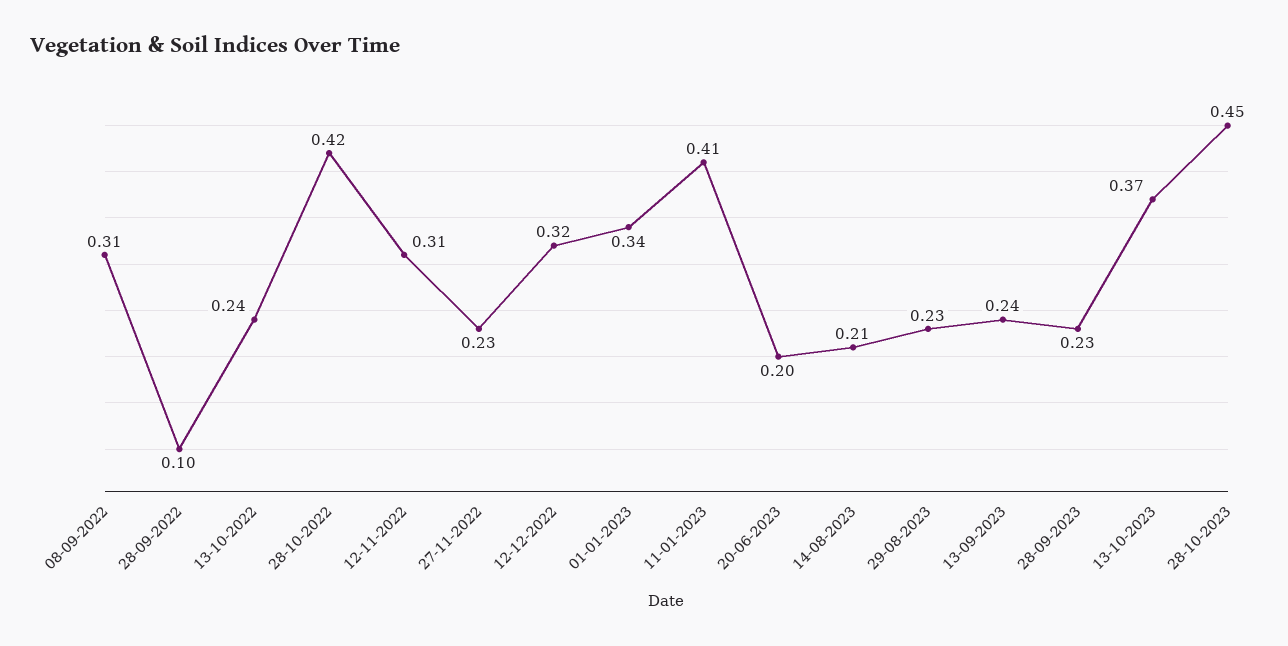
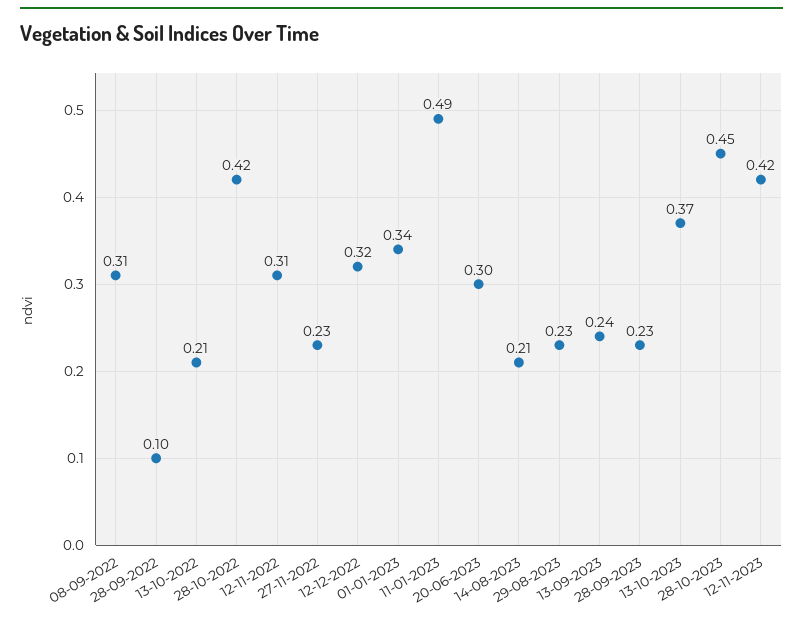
13-10-2022: 0.24 -> 0.21
11-01-2023: 0.41 -> 0.49
20-06-2023: 0.2 -> 0.3
12-11-2023: none -> 0.42

